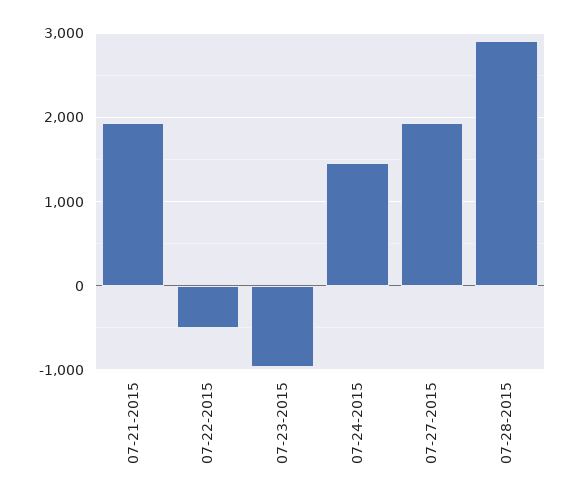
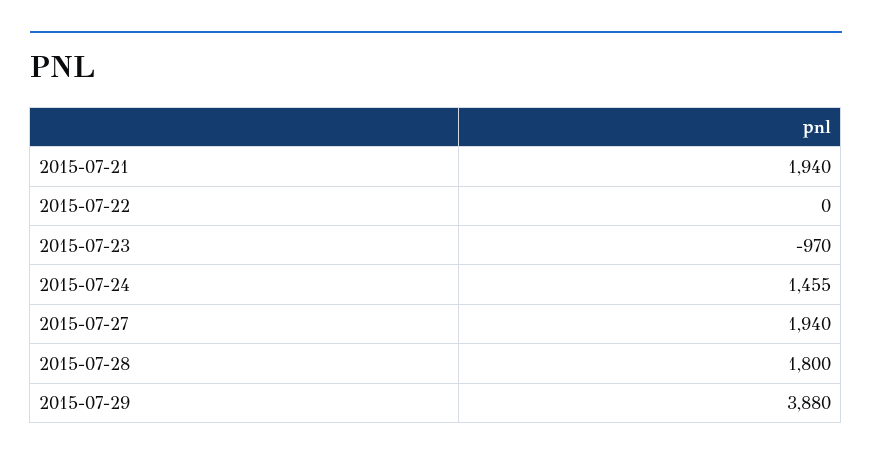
07-22-2015: -500 -> 0
07-28-2015: 2900 -> 1800
2015-07-29: none -> 3880

